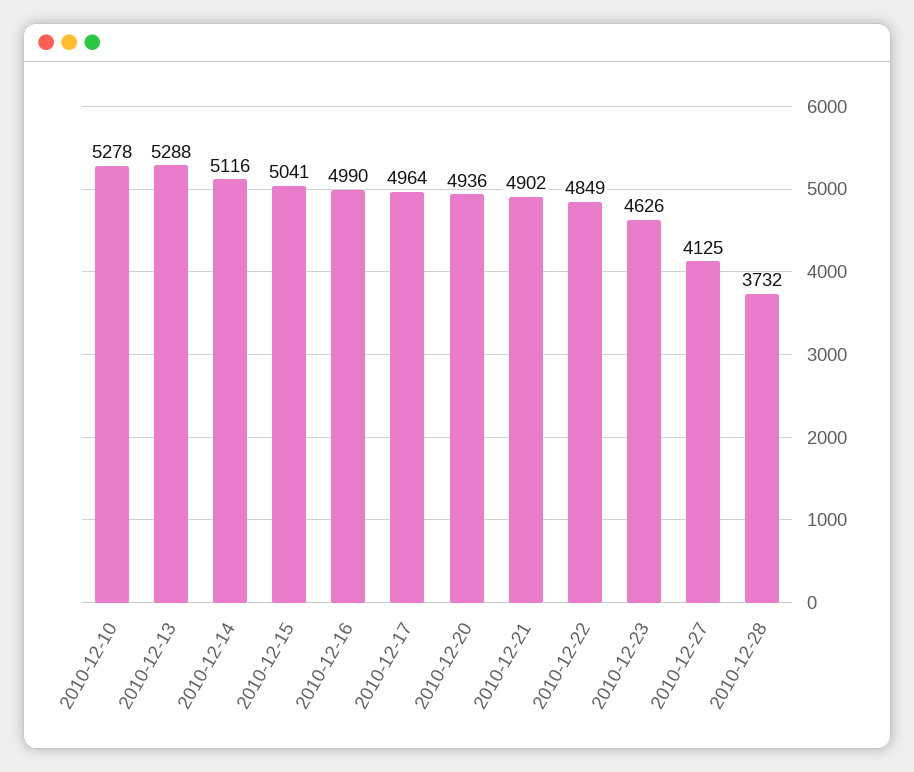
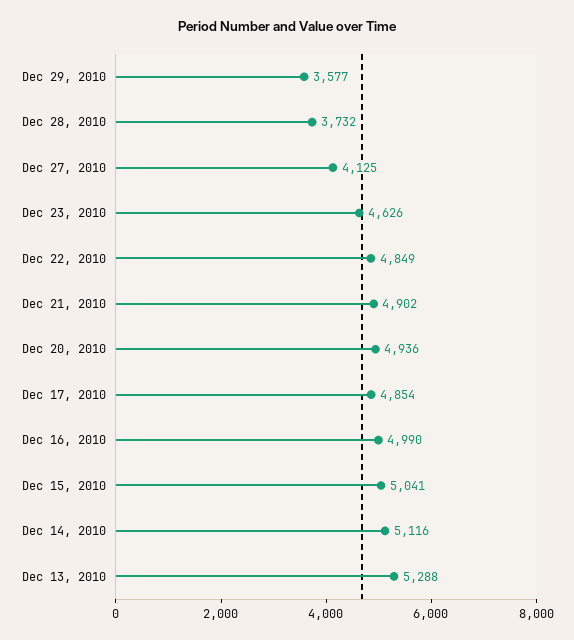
2010-12-10: 5278 -> none
2010-12-17: 4964 -> 4854
Dec 29, 2010: none -> 3577

